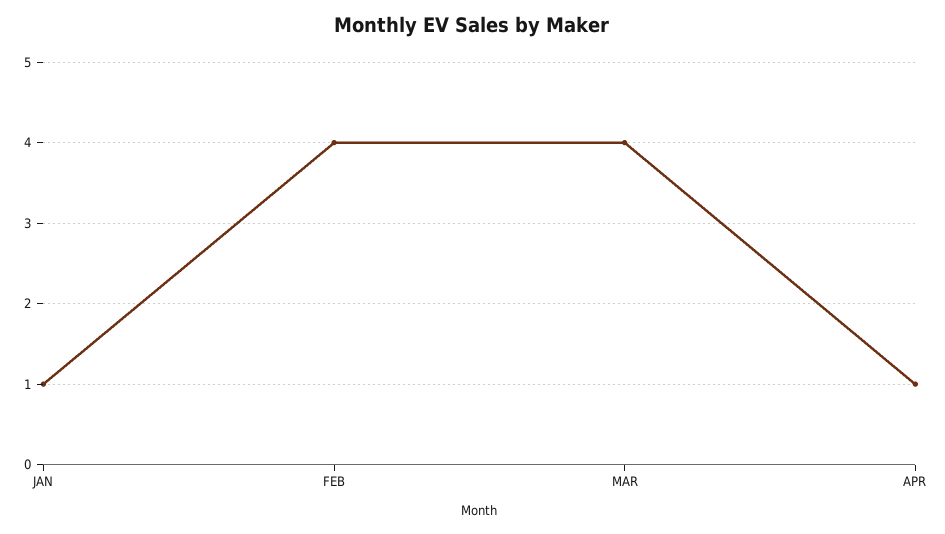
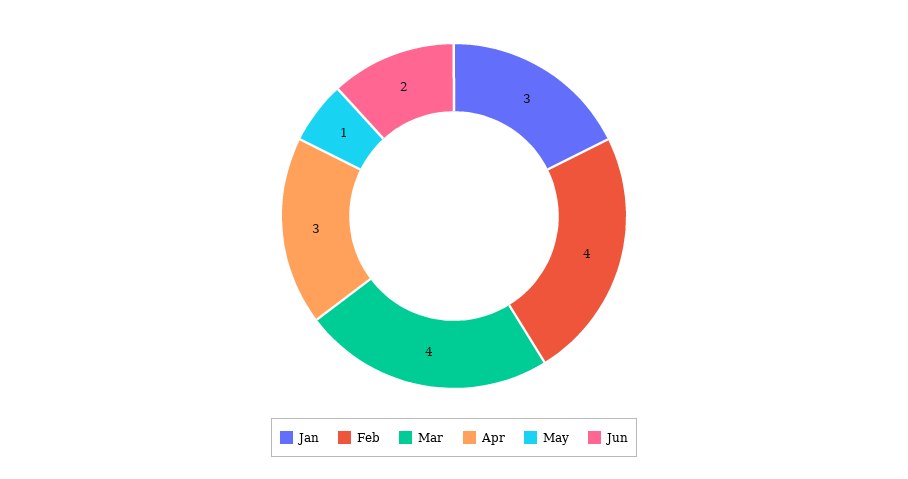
JAN: 1 -> 3
APR: 1 -> 3
May: none -> 1
Jun: none -> 2

